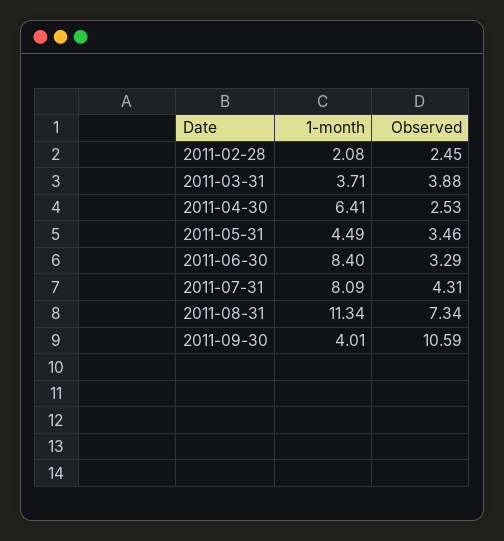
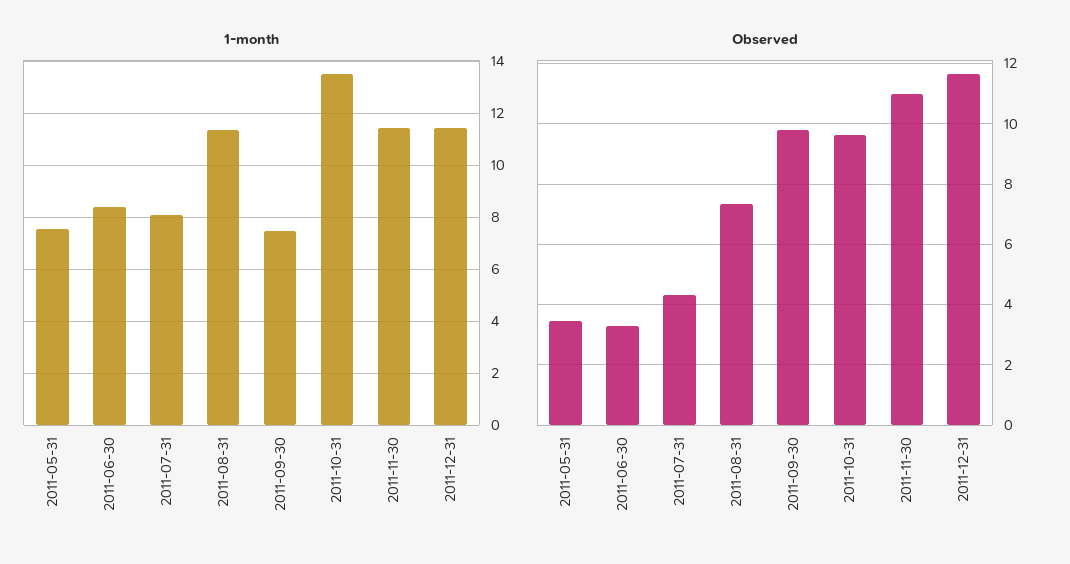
1-month, 2011-02-28: 2.08 -> none
Observed, 2011-02-28: 2.45 -> none
1-month, 2011-03-31: 3.71 -> none
Observed, 2011-03-31: 3.88 -> none
1-month, 2011-04-30: 6.41 -> none
Observed, 2011-04-30: 2.53 -> none
1-month, 2011-05-31: 4.49 -> 7.5
1-month, 2011-09-30: 4.01 -> 7.5
Observed, 2011-09-30: 10.59 -> 9.8
1-month, 2011-10-31: none -> 13.5
1-month, 2011-11-30: none -> 11.5
1-month, 2011-12-31: none -> 11.5
Observed, 2011-10-31: none -> 9.6
Observed, 2011-11-30: none -> 11
Observed, 2011-12-31: none -> 11.6

